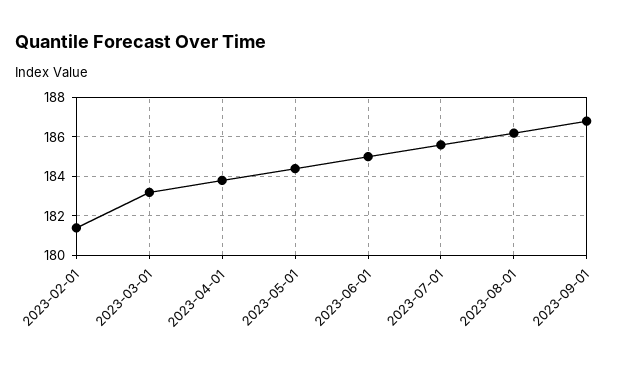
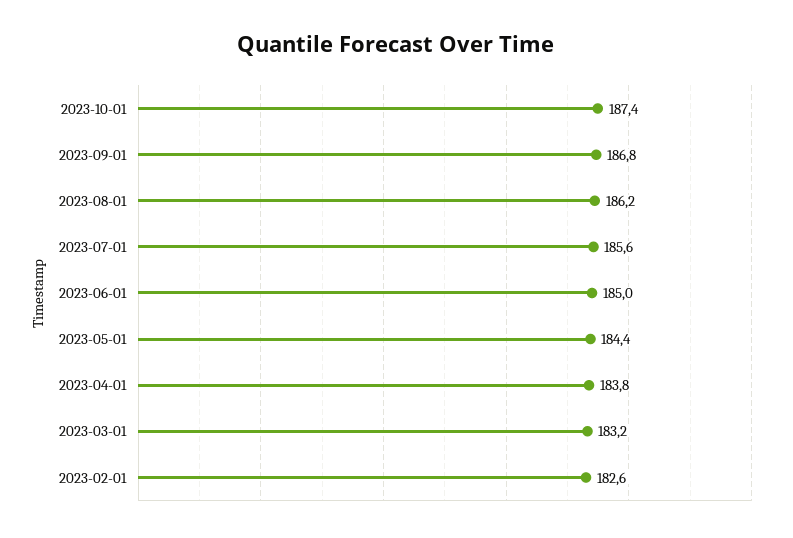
2023-02-01: 181.5 -> 182.6
2023-10-01: none -> 187.4

